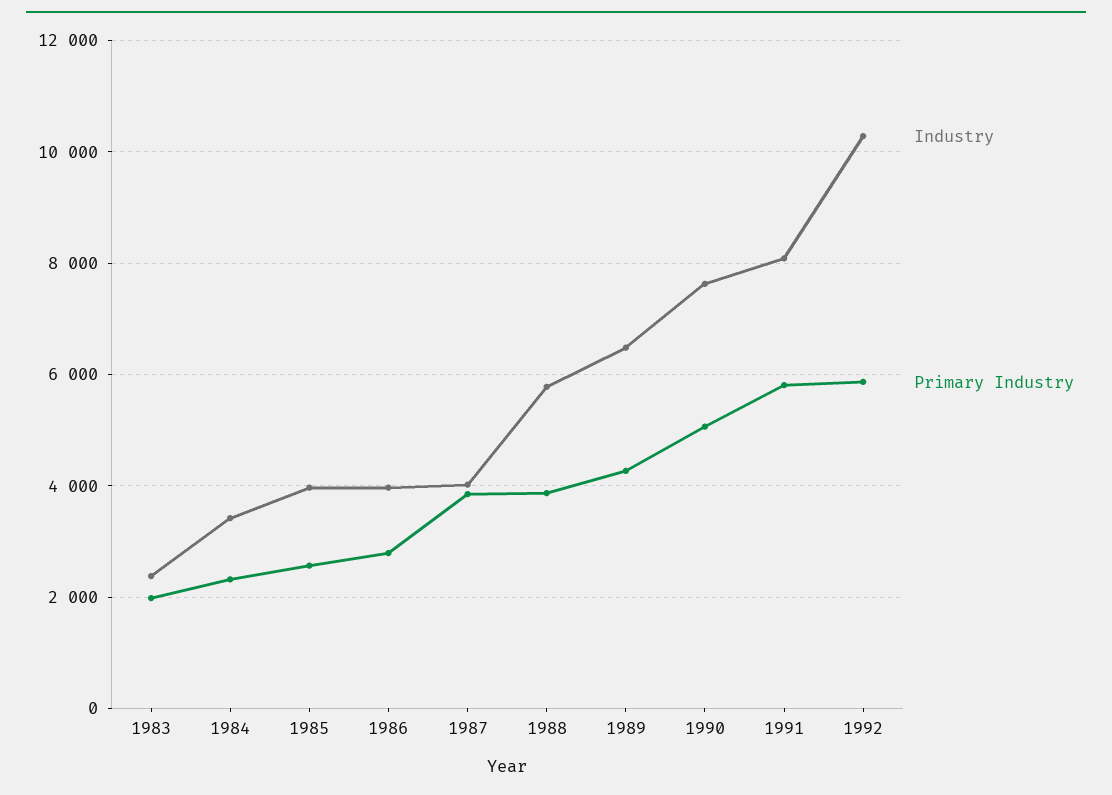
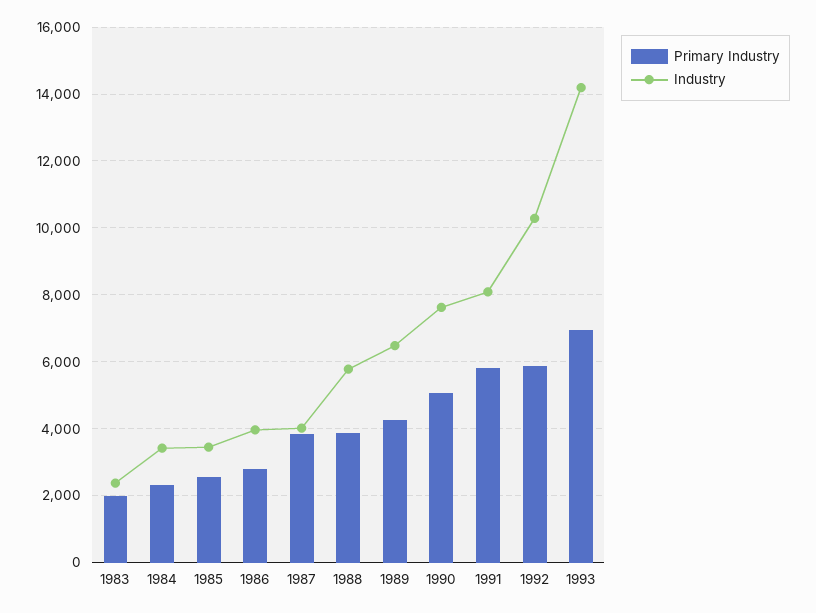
Industry, 1985: 4000 -> 3400
Primary Industry, 1993: none -> 7000
Industry, 1993: none -> 14200

